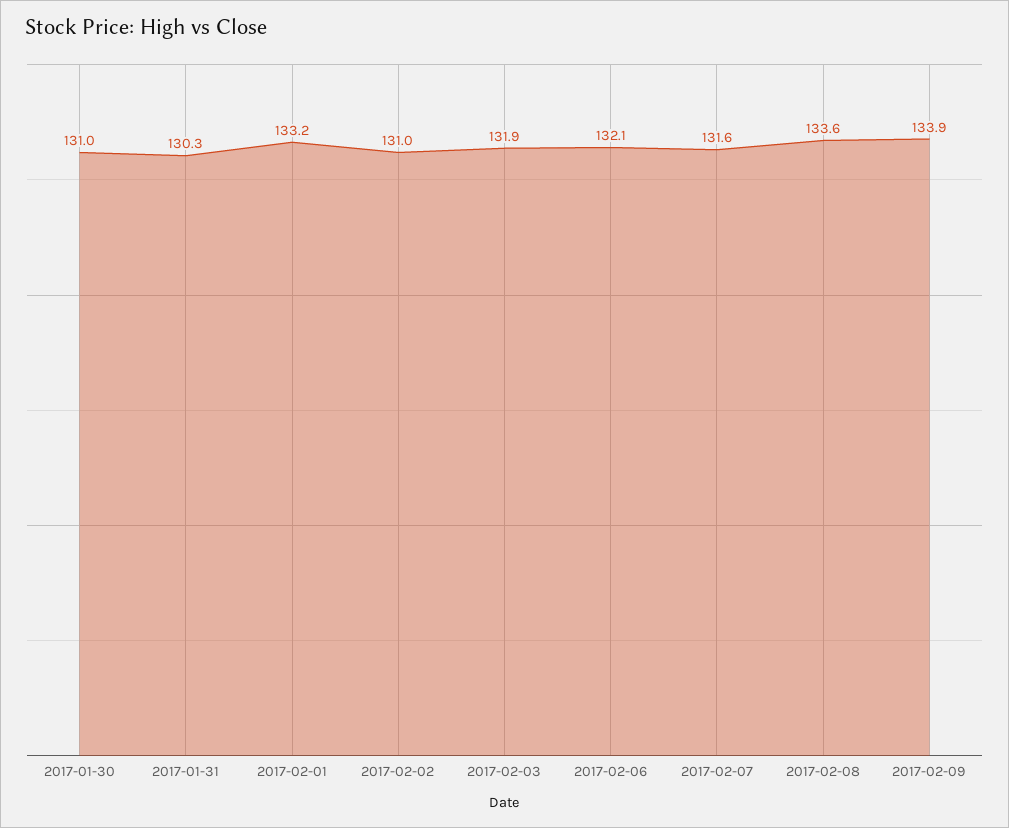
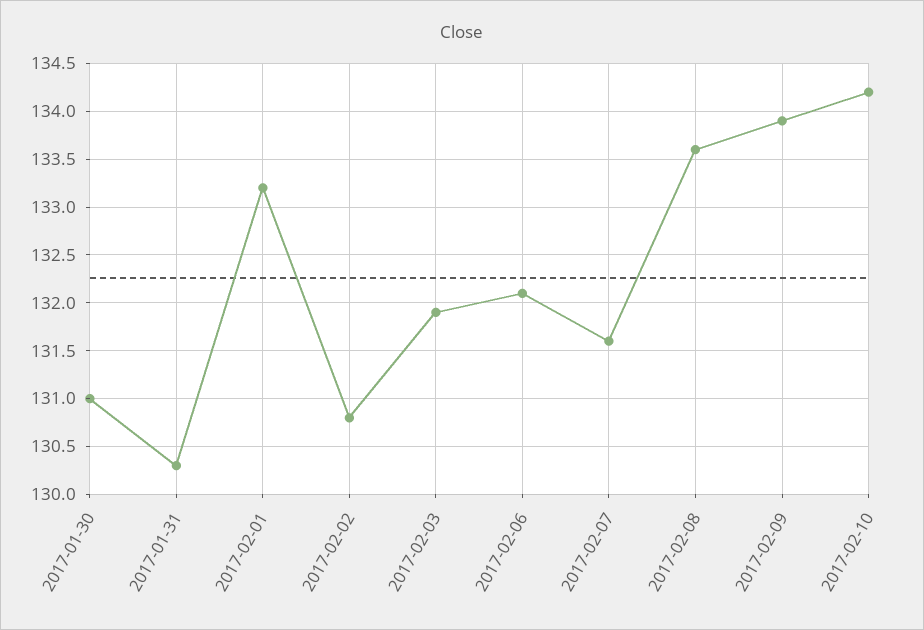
2017-02-02: 131 -> 130.8
2017-02-10: none -> 134.2

